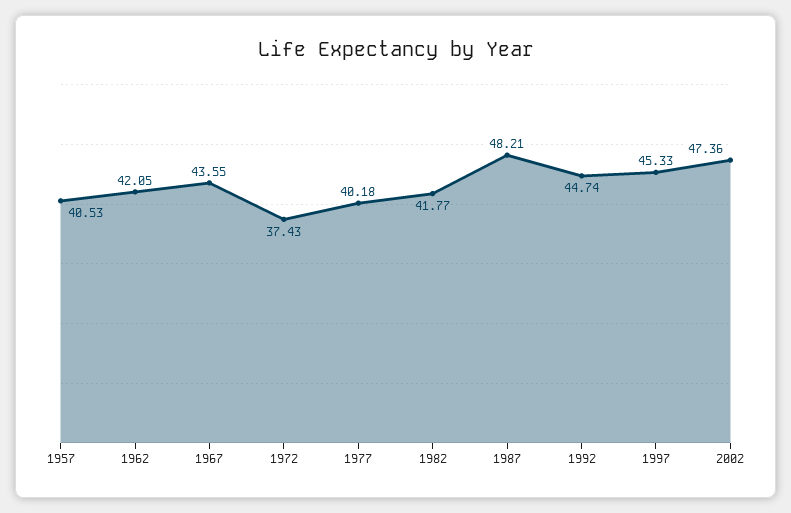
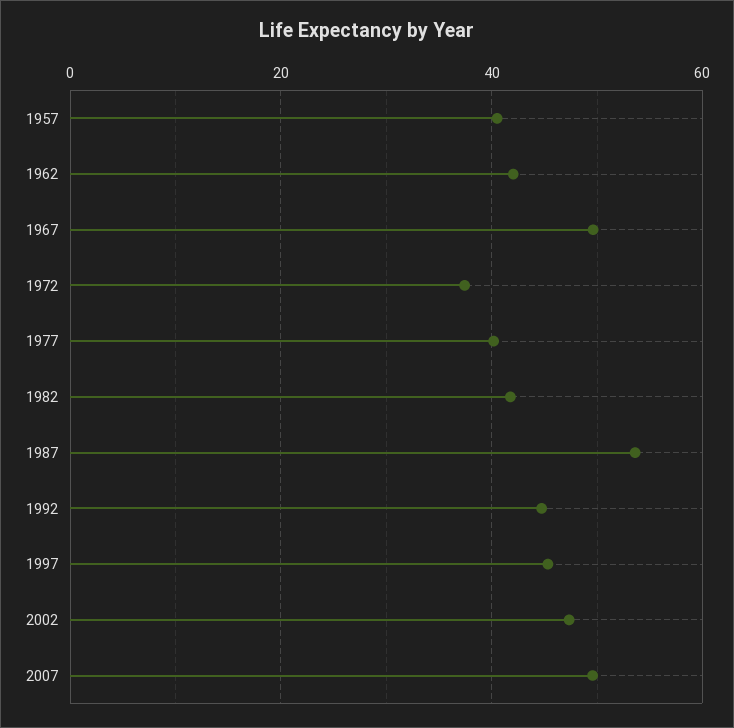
1967: 43.55 -> 50
1987: 48.21 -> 54
2007: none -> 50

